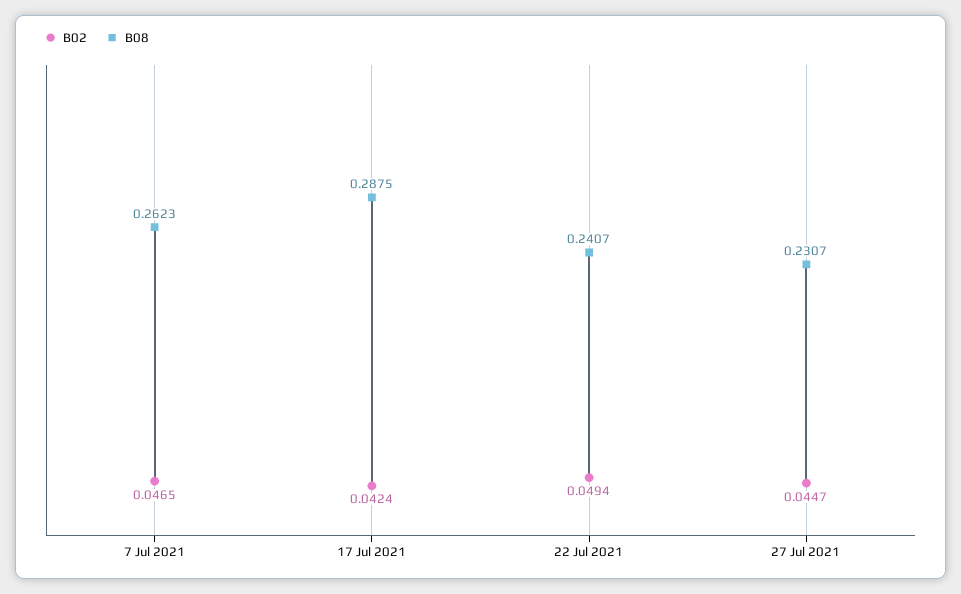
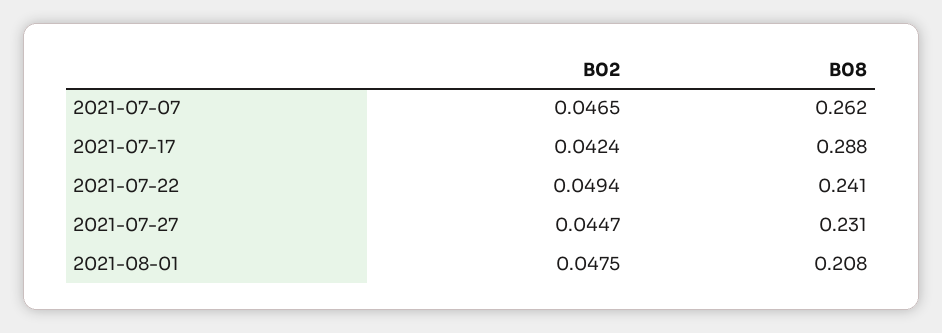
B02, 2021-08-01: none -> 0.0475
B08, 2021-08-01: none -> 0.208

